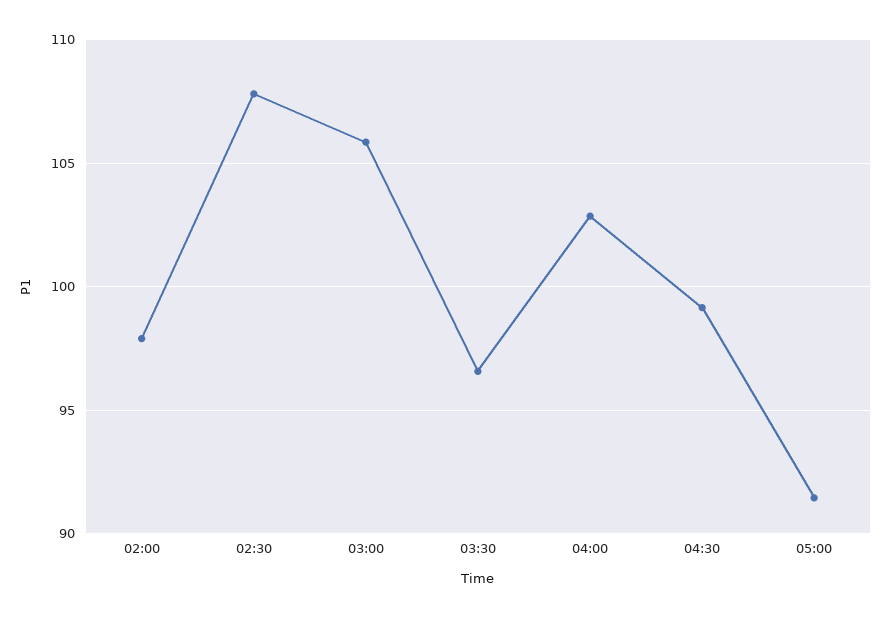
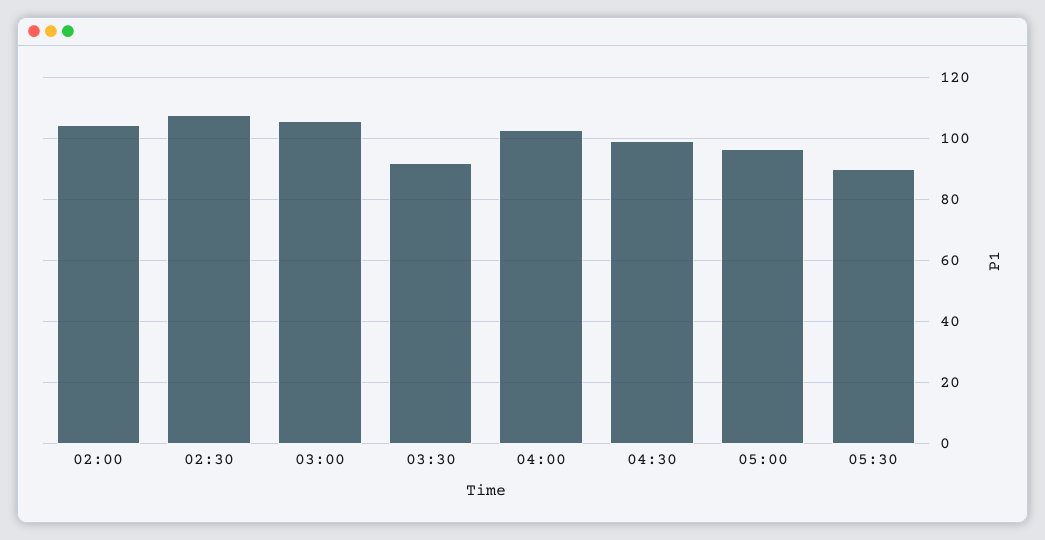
02:00: 98 -> 104
03:30: 96.5 -> 92
05:00: 91.5 -> 96
05:30: none -> 90

